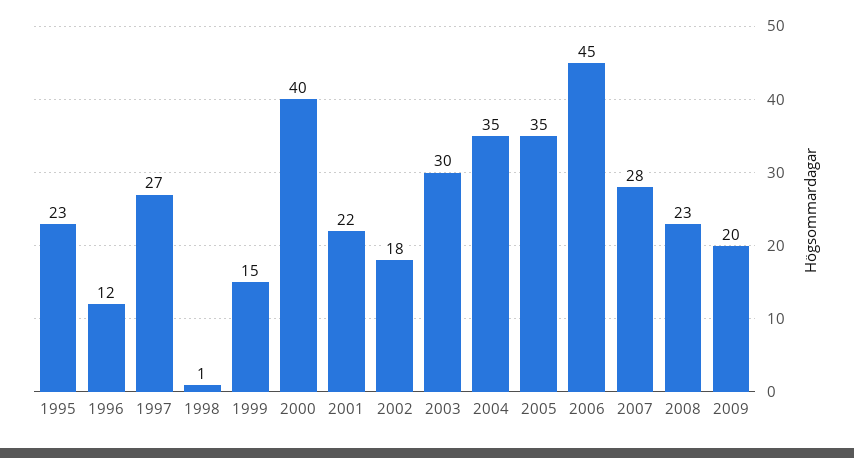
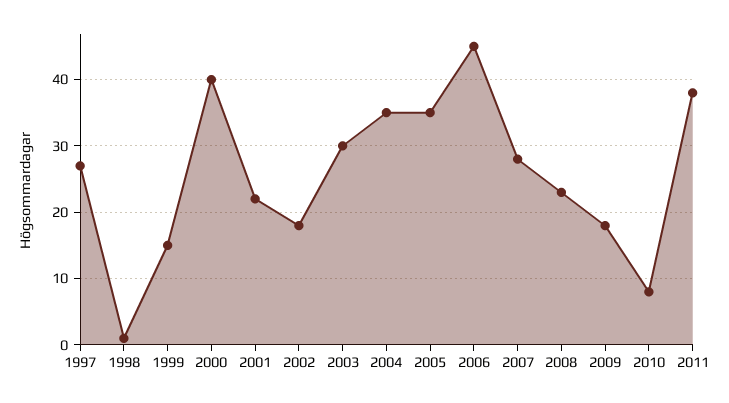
1995: 23 -> none
1996: 12 -> none
2009: 20 -> 18
2010: none -> 8
2011: none -> 38

